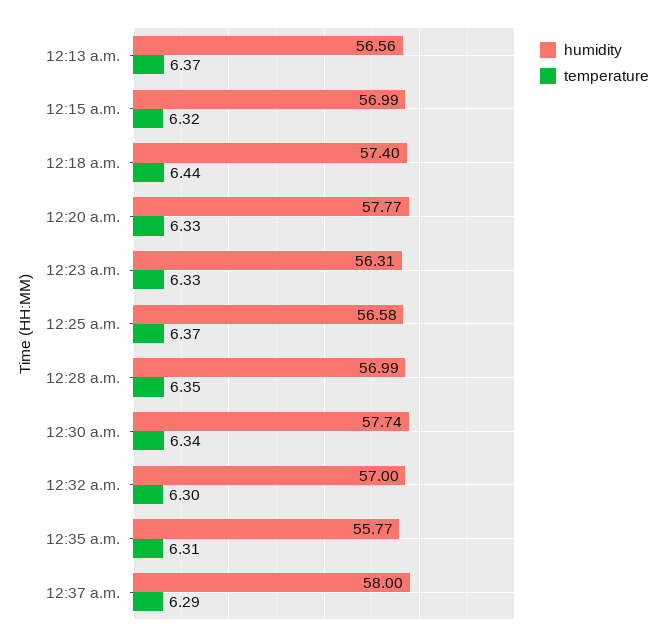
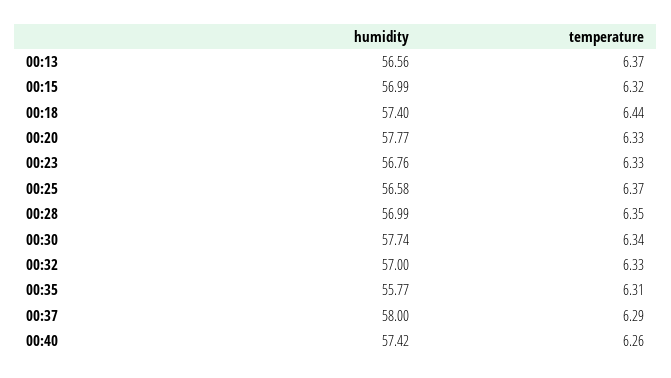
humidity, 12:23 a.m.: 56.31 -> 56.76
temperature, 12:32 a.m.: 6.3 -> 6.33
humidity, 00:40: none -> 57.42
temperature, 00:40: none -> 6.26

